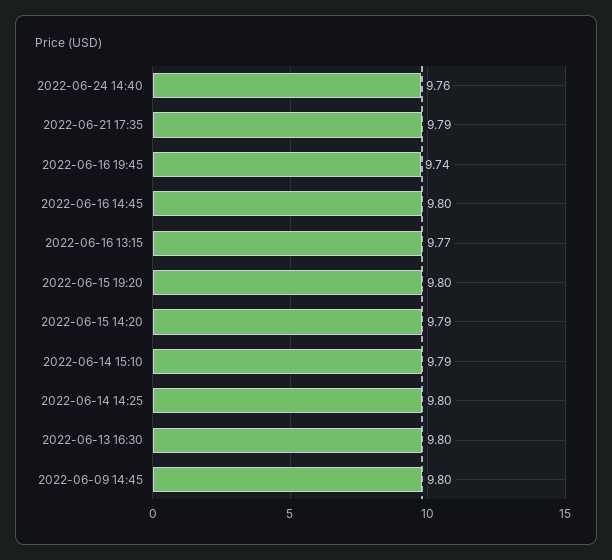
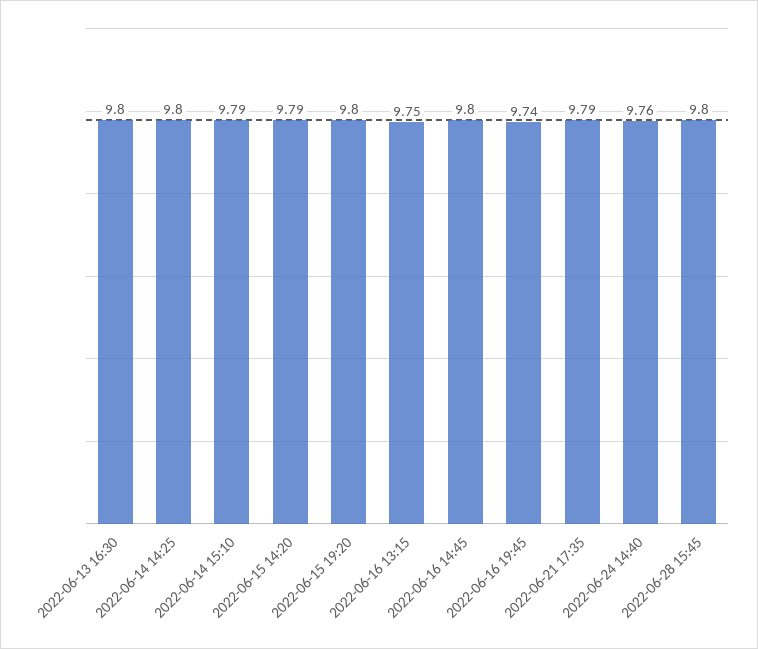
2022-06-16 13:15: 9.77 -> 9.75
2022-06-09 14:45: 9.8 -> none
2022-06-28 15:45: none -> 9.8

